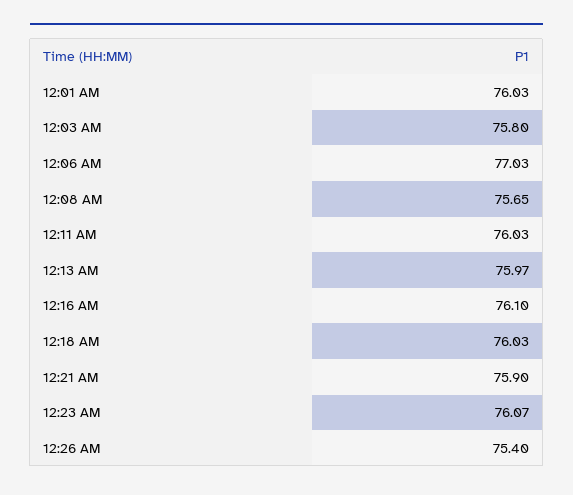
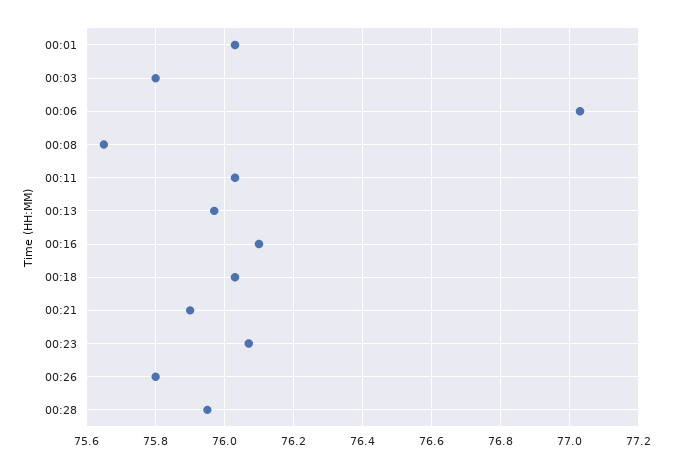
12:26 AM: 75.4 -> 75.8
00:28: none -> 75.95

